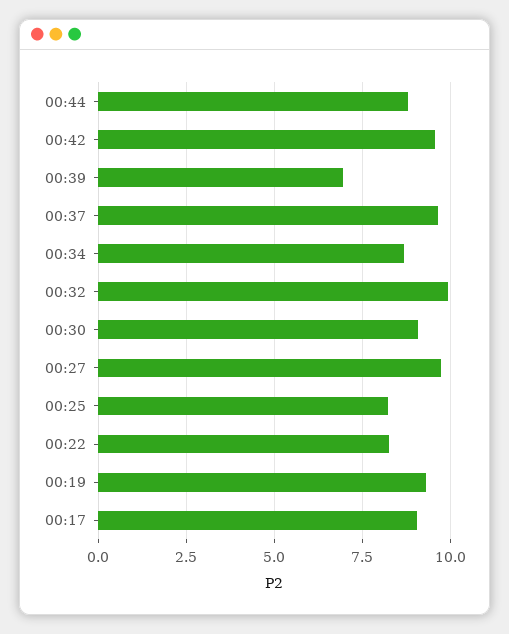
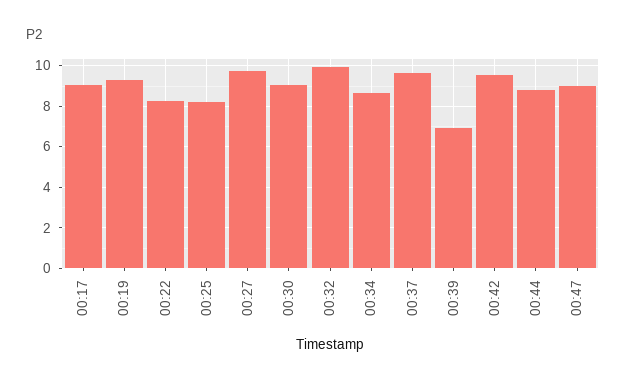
00:47: none -> 9

